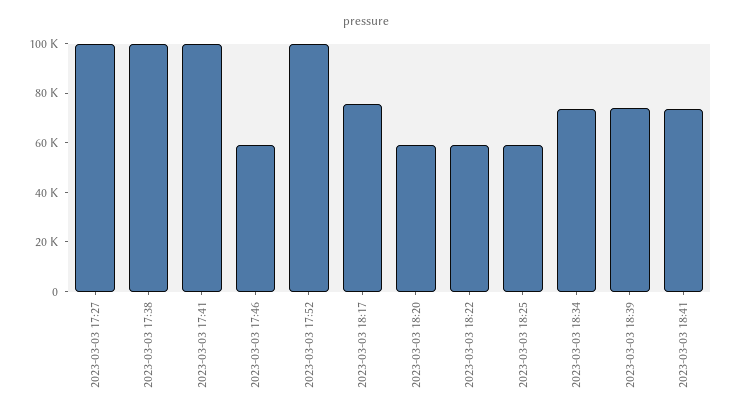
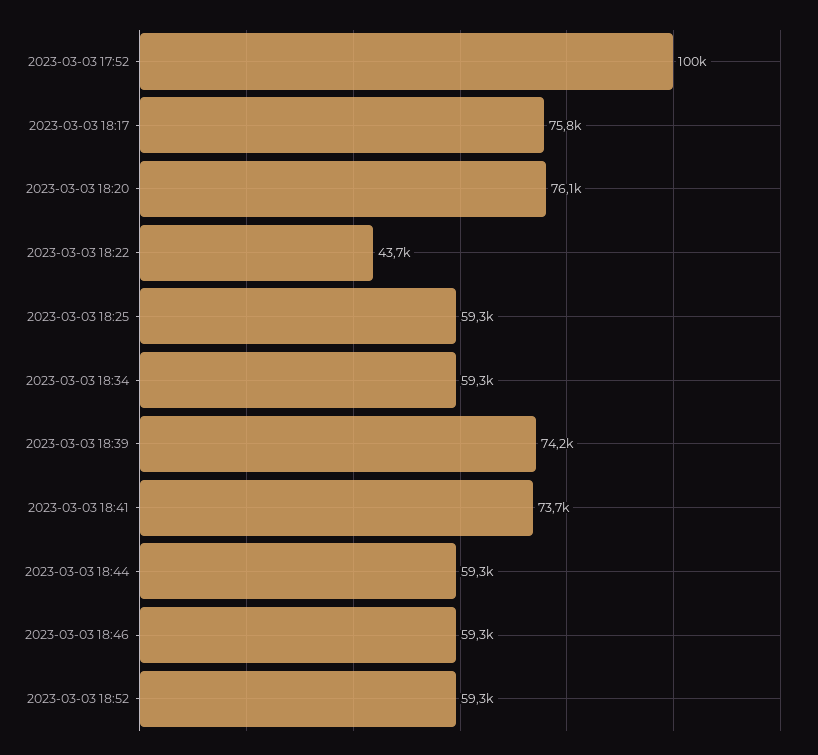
2023-03-03 17:27: 100000 -> none
2023-03-03 17:38: 100000 -> none
2023-03-03 17:41: 100000 -> none
2023-03-03 17:46: 60000 -> none
2023-03-03 18:20: 60000 -> 76100
2023-03-03 18:22: 60000 -> 43700
2023-03-03 18:34: 75000 -> 59300
2023-03-03 18:44: none -> 59300
2023-03-03 18:46: none -> 59300
2023-03-03 18:52: none -> 59300

